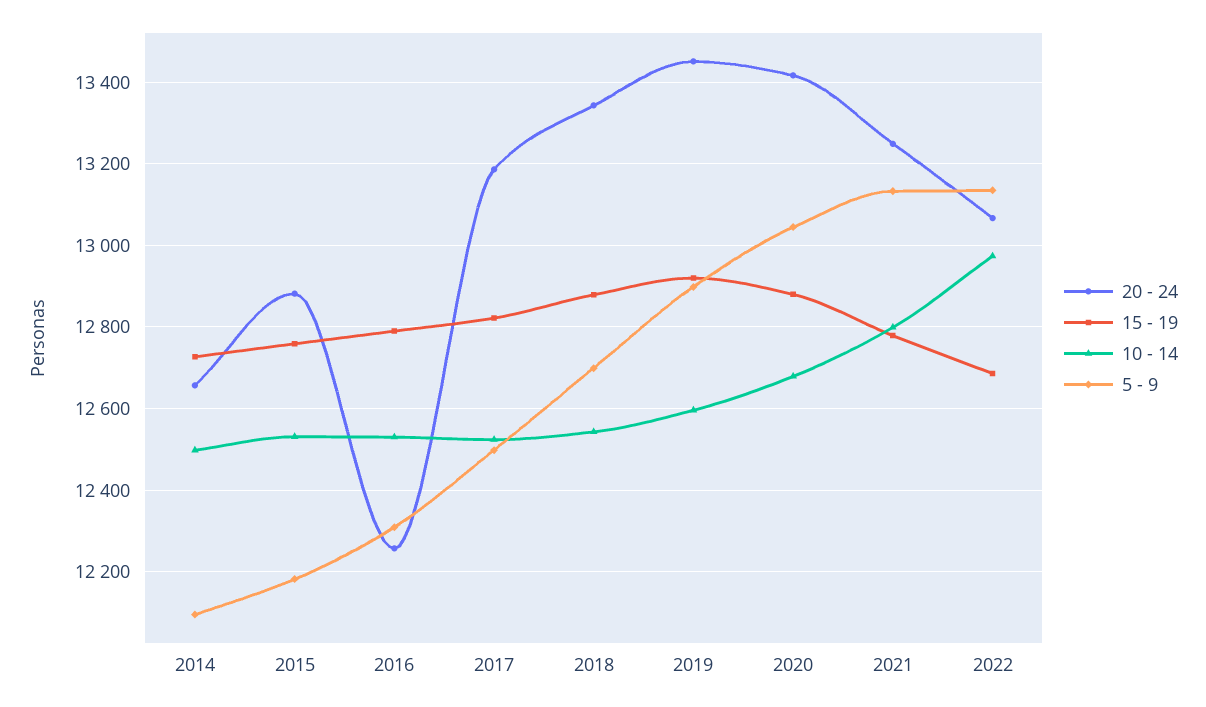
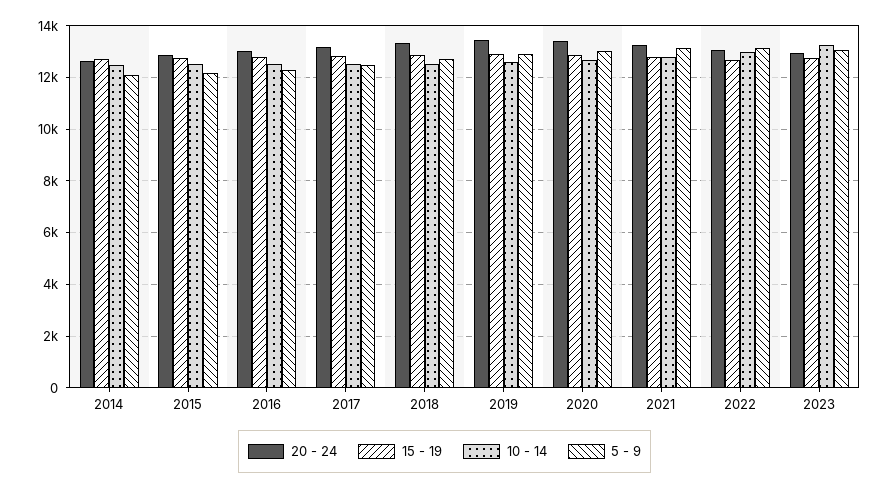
20 - 24, 2016: 12260 -> 13000
20 - 24, 2023: none -> 13000
15 - 19, 2023: none -> 12750
10 - 14, 2023: none -> 13250
5 - 9, 2023: none -> 13000

